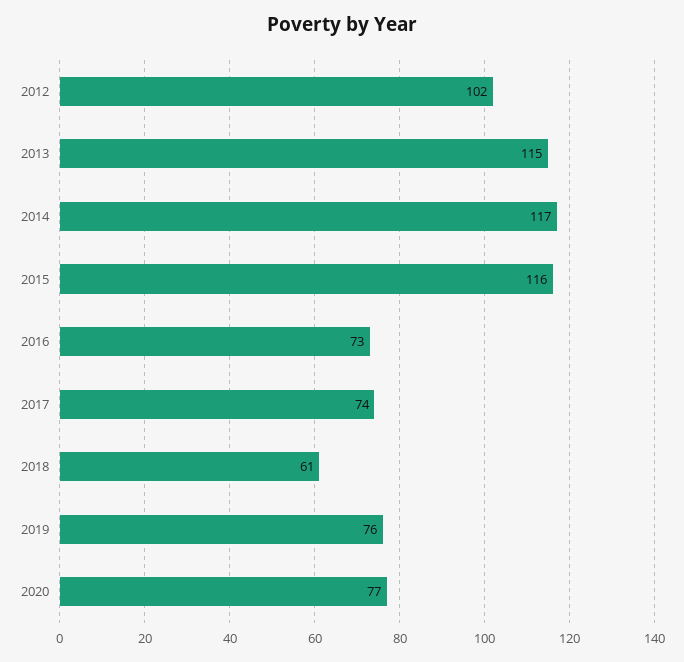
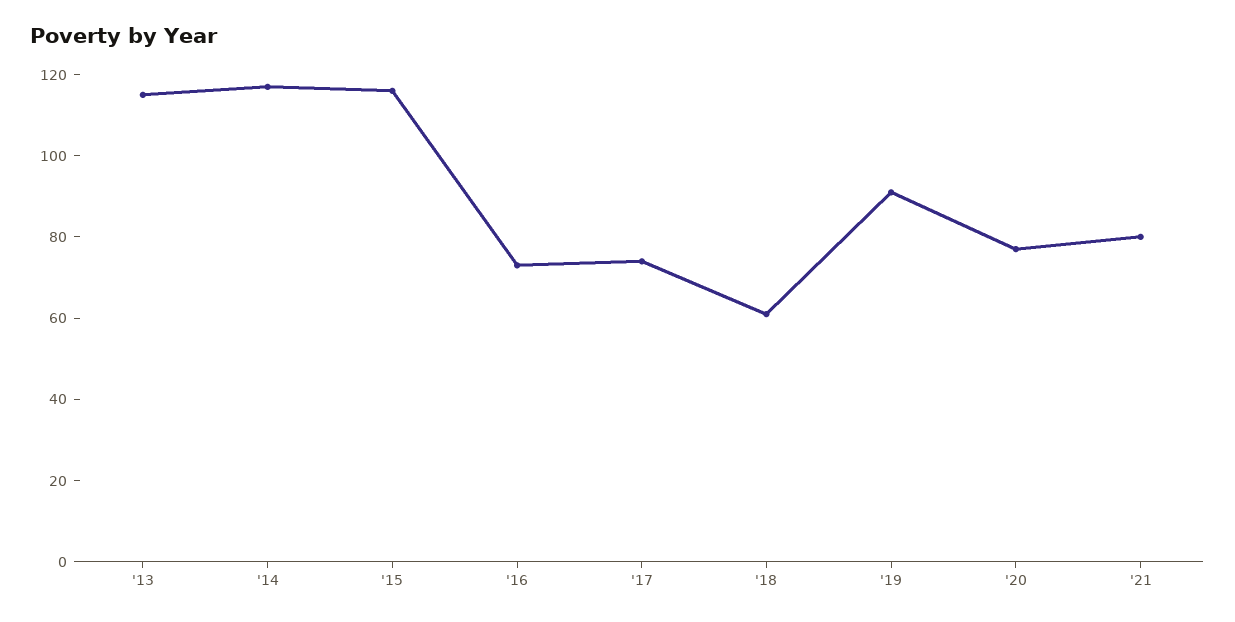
2012: 102 -> none
2019: 76 -> 90
'21: none -> 80

